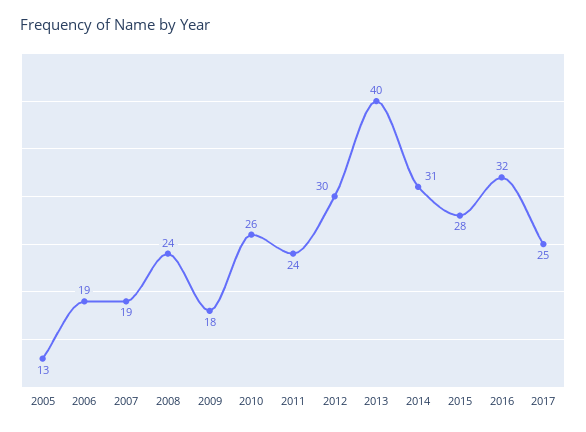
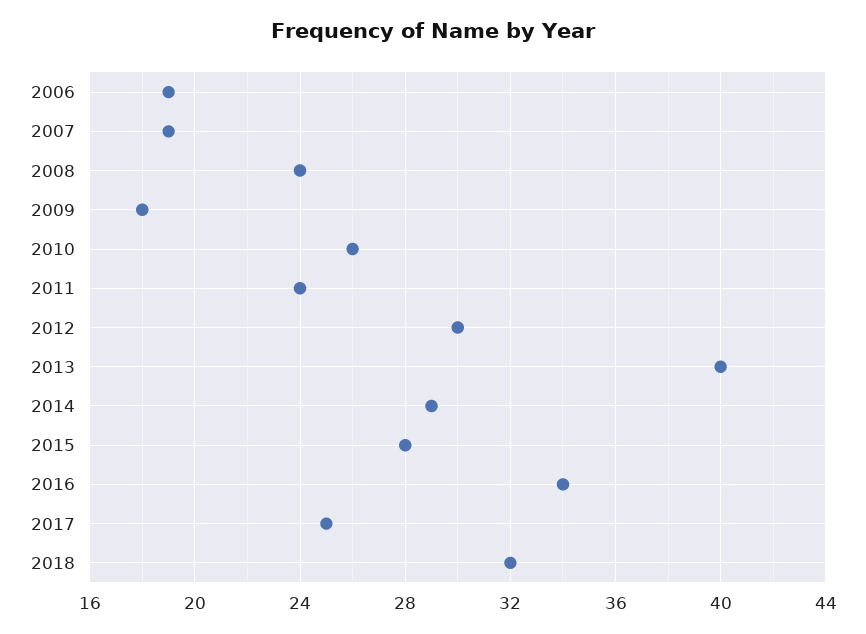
2005: 13 -> none
2014: 31 -> 29
2016: 32 -> 34
2018: none -> 32

